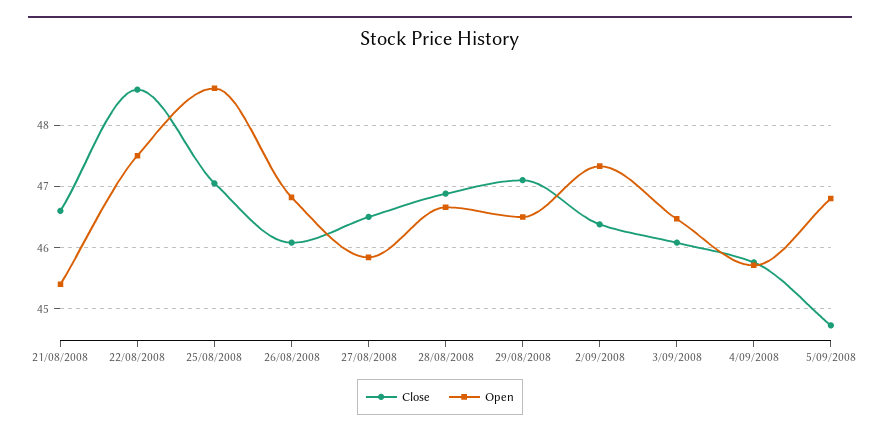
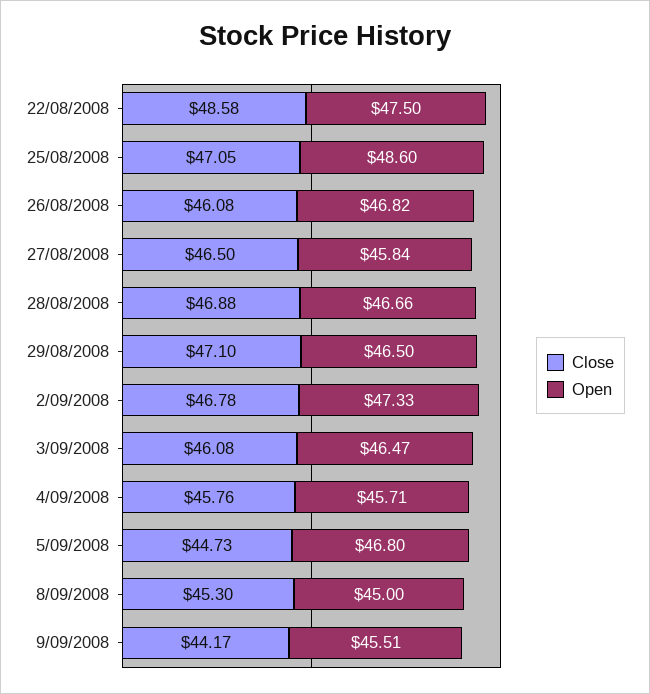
Close, 21/08/2008: 46.6 -> none
Open, 21/08/2008: 45.4 -> none
Close, 2/09/2008: 46.4 -> 46.78
Close, 8/09/2008: none -> 45.3
Open, 8/09/2008: none -> 45
Close, 9/09/2008: none -> 44.17
Open, 9/09/2008: none -> 45.51

